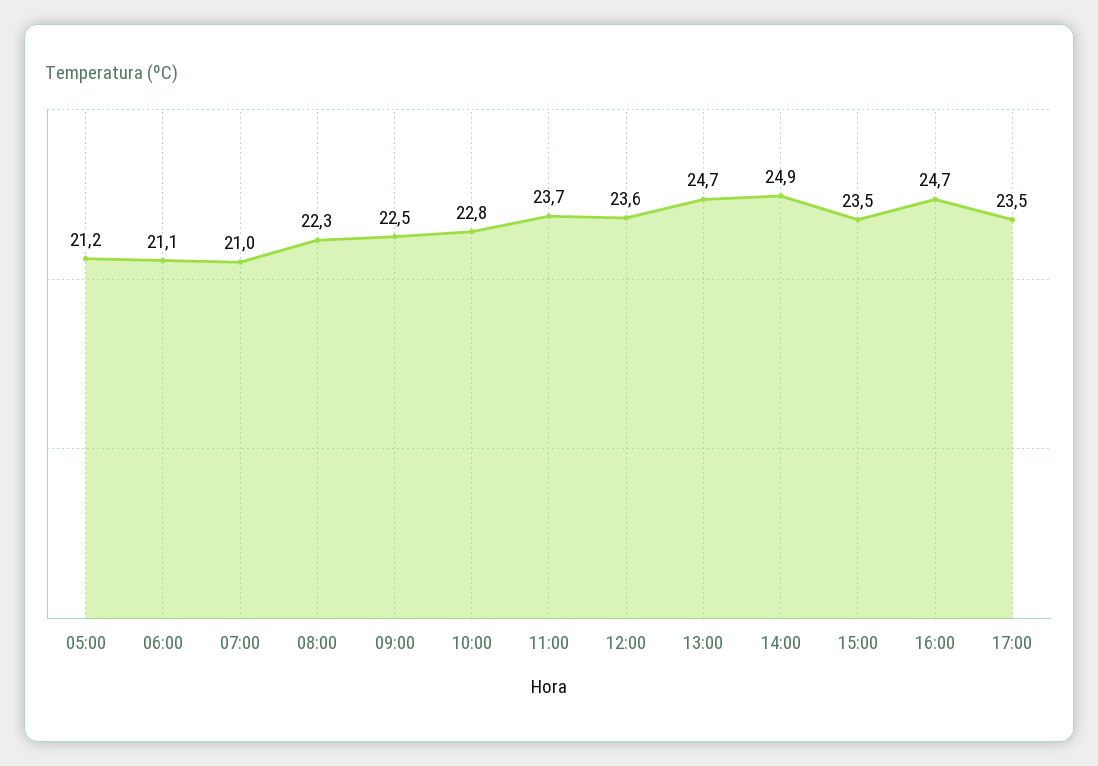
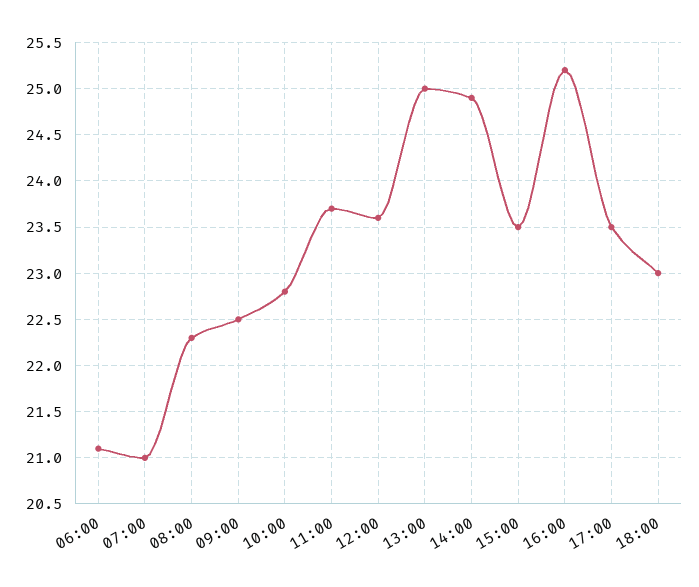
05:00: 21.2 -> none
13:00: 24.7 -> 25
16:00: 24.7 -> 25.2
18:00: none -> 23

